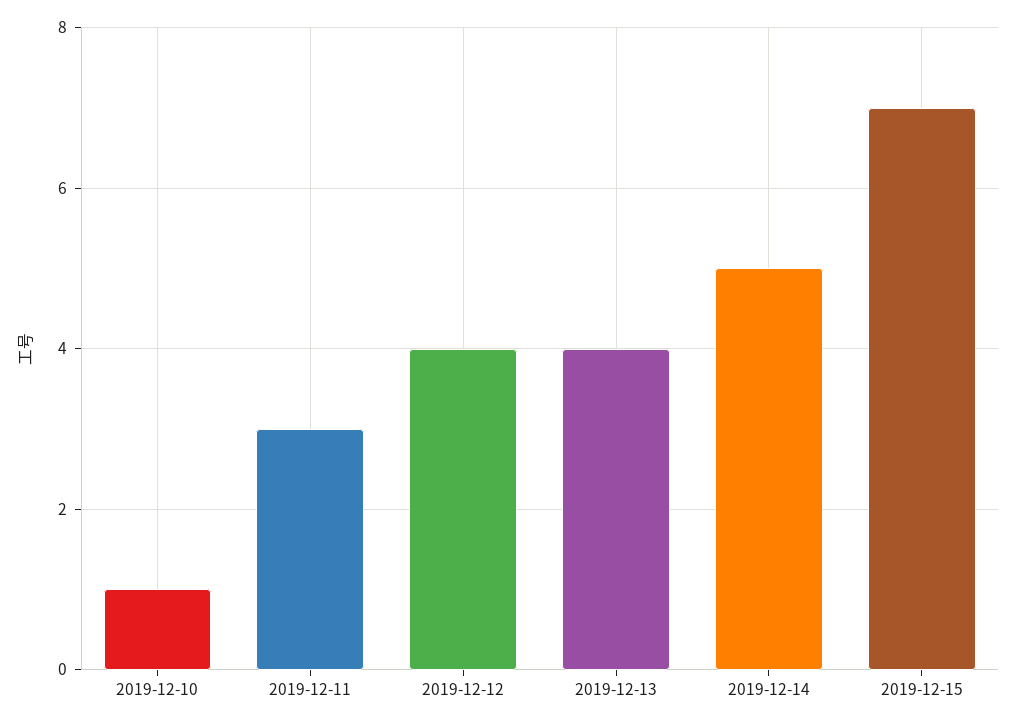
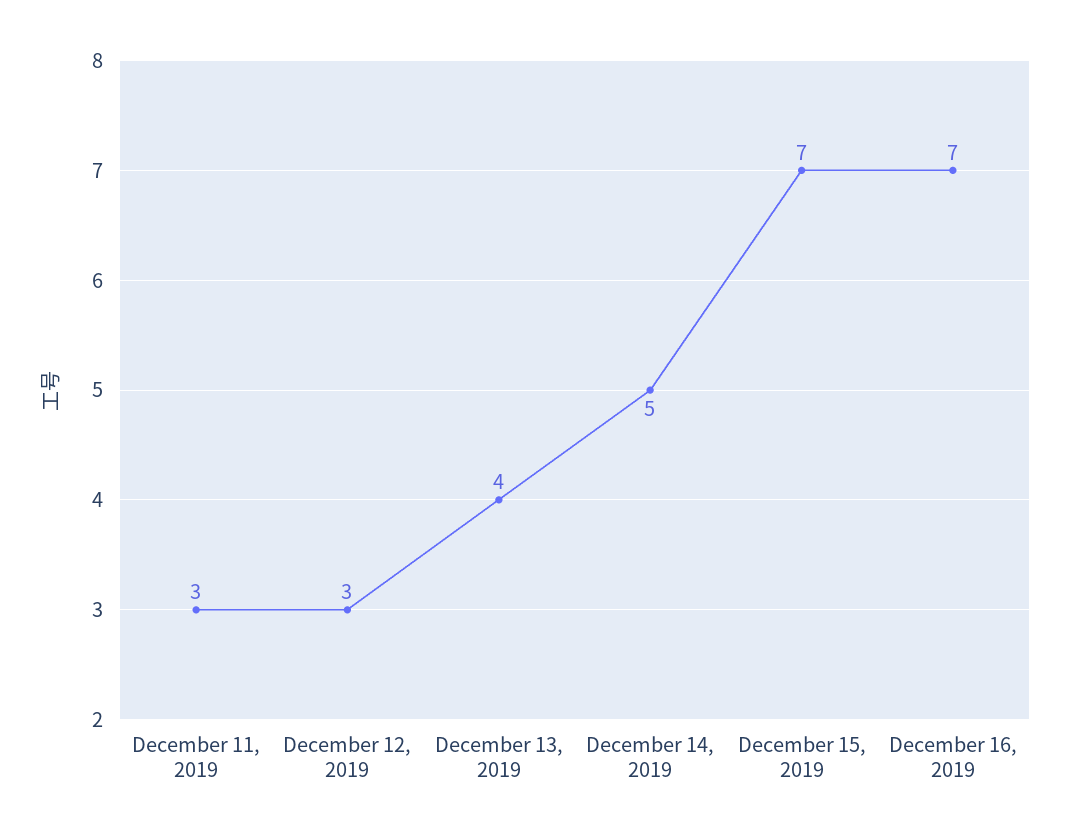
2019-12-10: 1 -> none
2019-12-12: 4 -> 3
December 16, 2019: none -> 7

